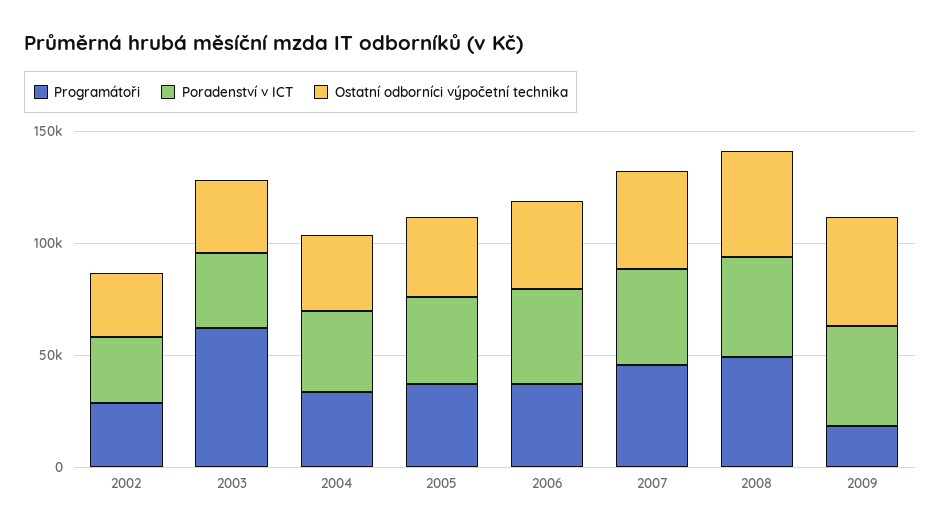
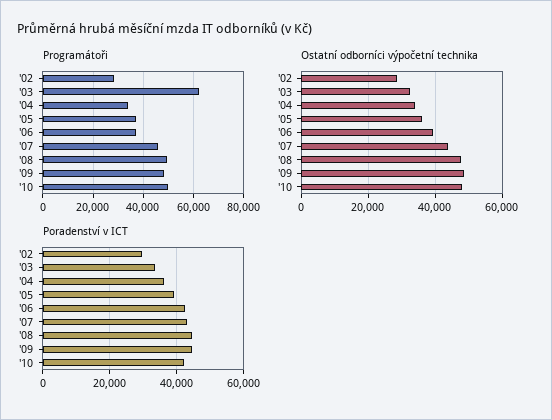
Programátoři, 2009: 20000 -> 47500
Programátoři, '10: none -> 50000
Ostatní odborníci výpočetní technika, '10: none -> 48000
Poradenství v ICT, '10: none -> 42000

